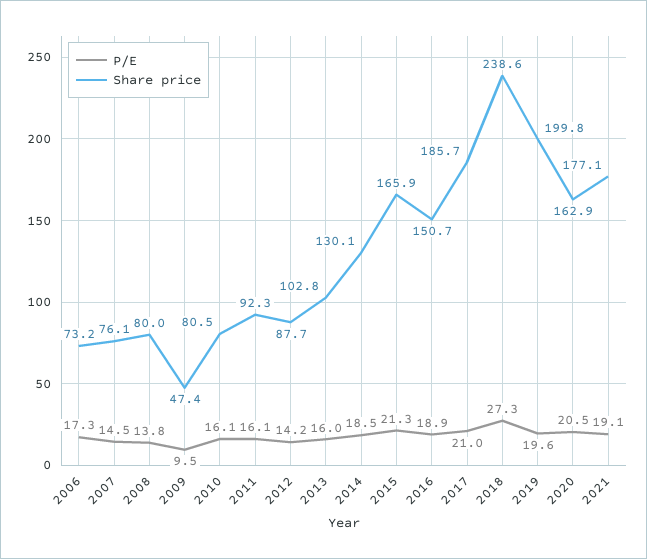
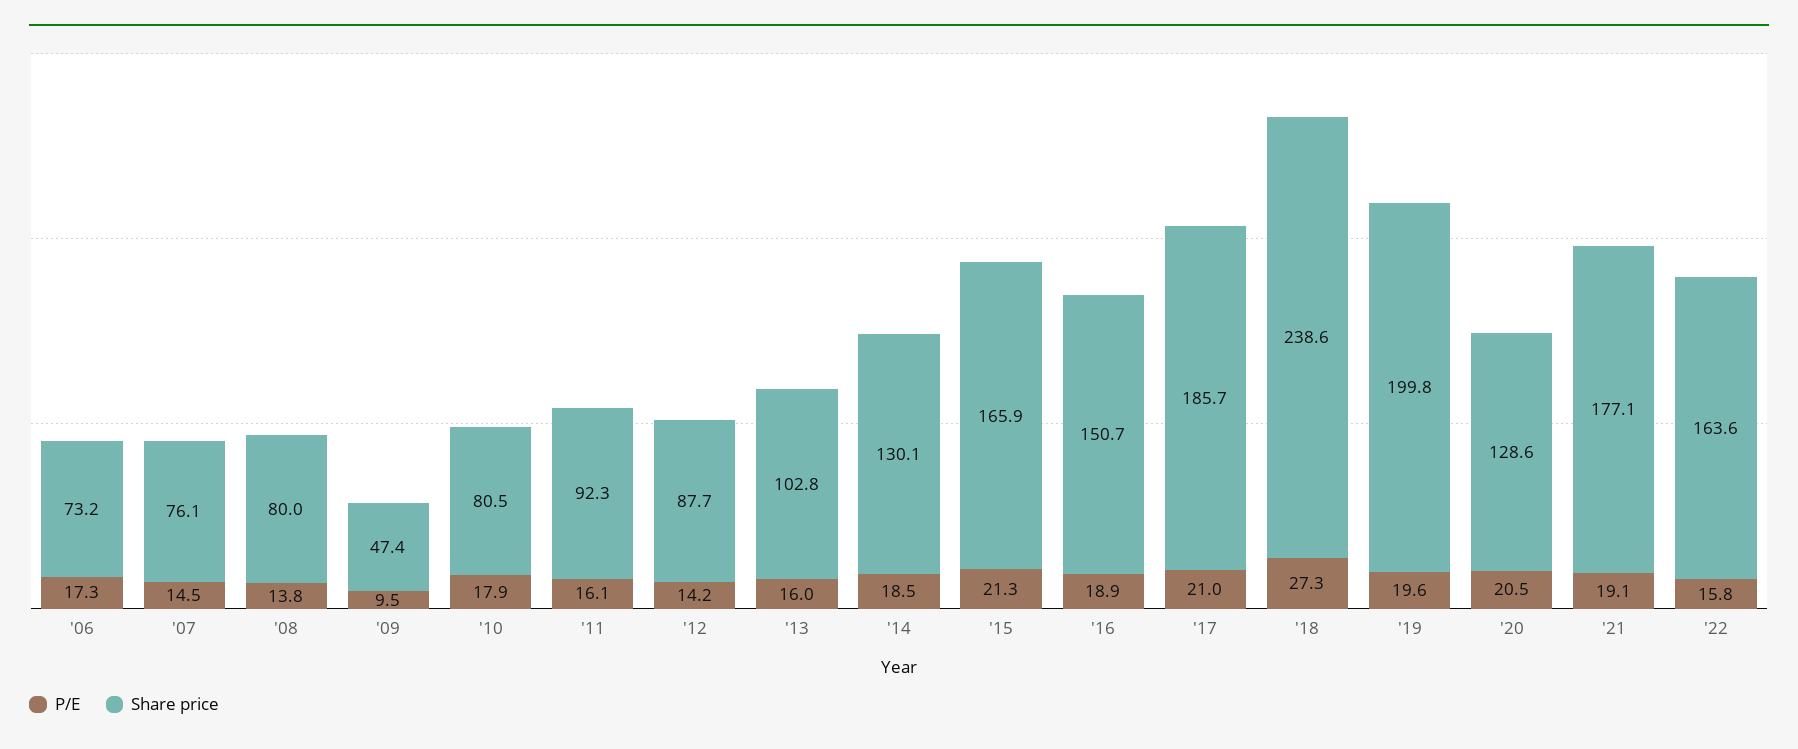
P/E, 2010: 16.1 -> 17.9
Share price, 2020: 162.9 -> 128.6
P/E, '22: none -> 15.8
Share price, '22: none -> 163.6

